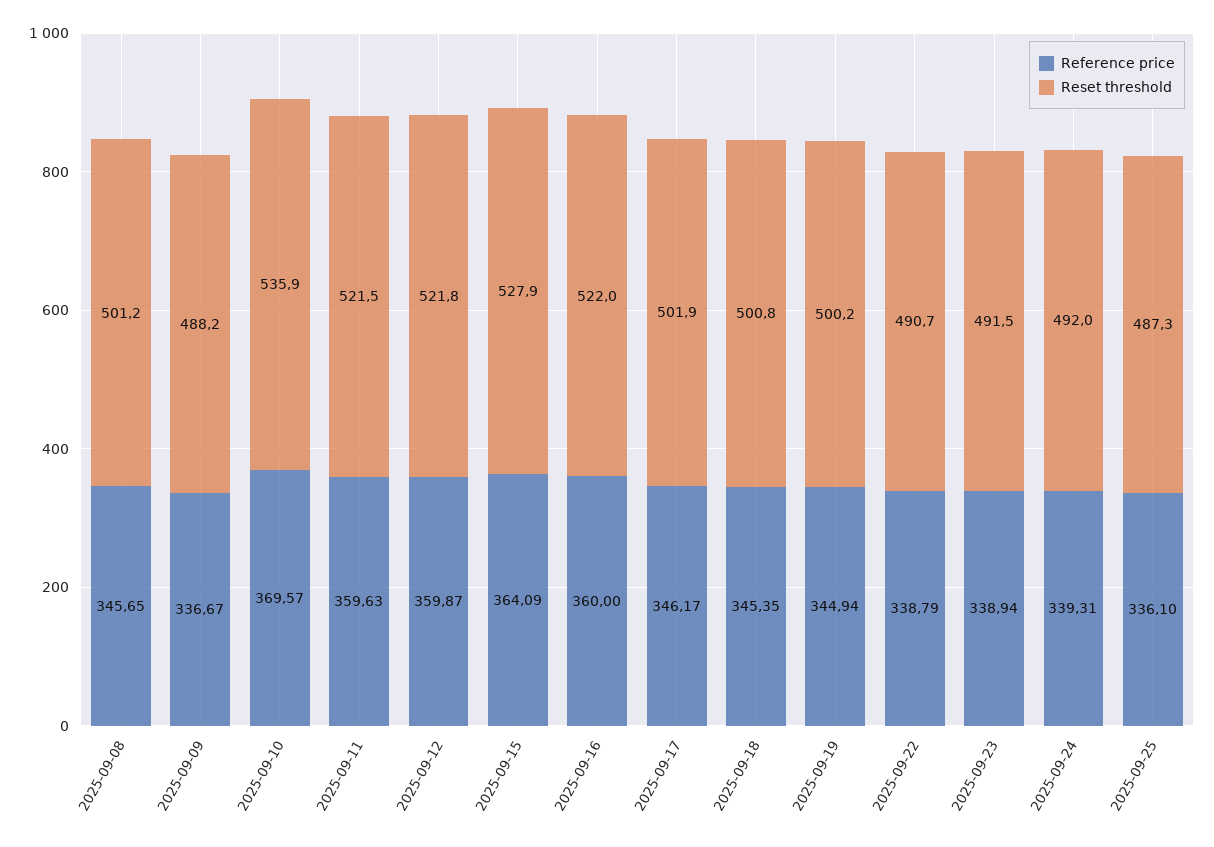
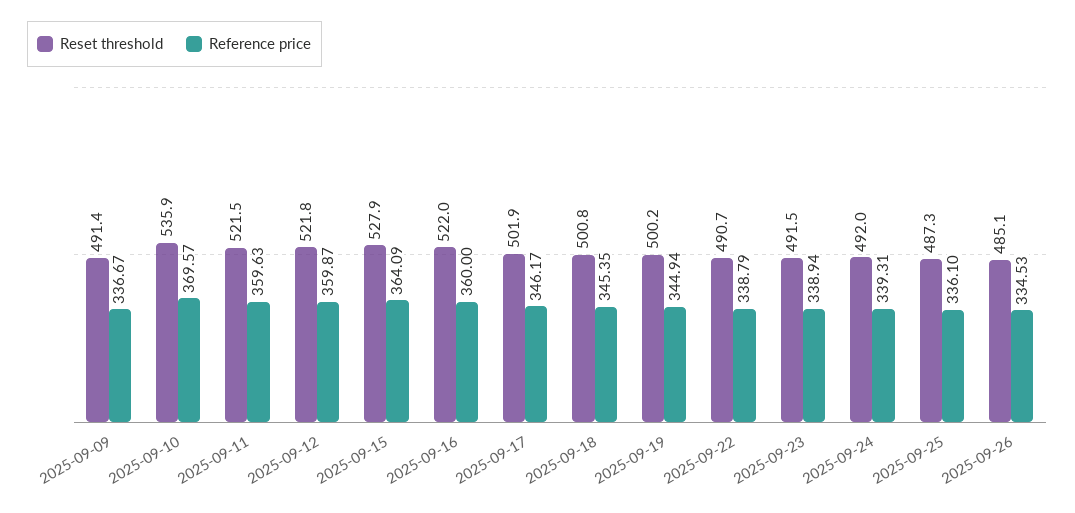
Reference price, 2025-09-08: 345.65 -> none
Reset threshold, 2025-09-08: 501.2 -> none
Reset threshold, 2025-09-09: 488.2 -> 491.4
Reset threshold, 2025-09-26: none -> 485.1
Reference price, 2025-09-26: none -> 334.53

